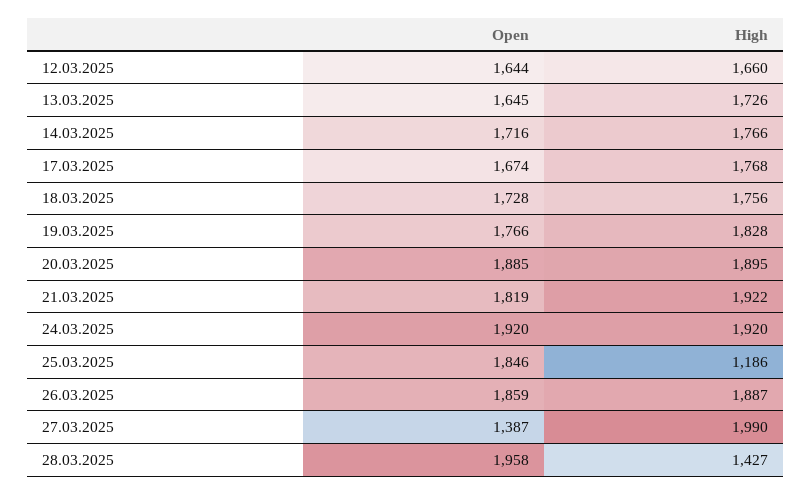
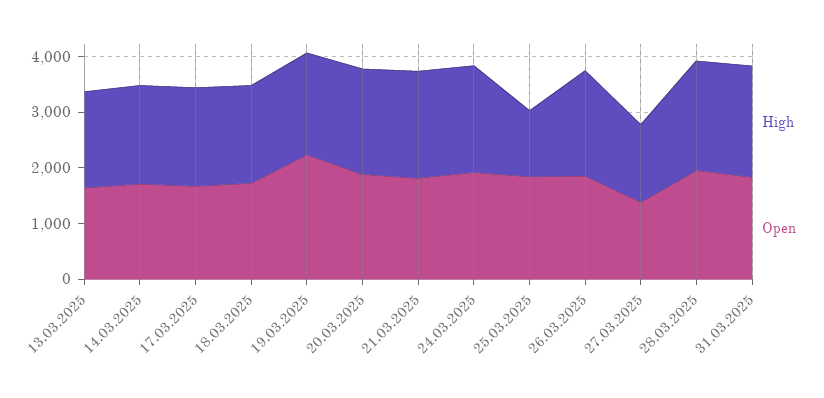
Open, 12.03.2025: 1644 -> none
High, 12.03.2025: 1660 -> none
Open, 19.03.2025: 1766 -> 2200
High, 27.03.2025: 1990 -> 1400
High, 28.03.2025: 1427 -> 2000
High, 31.03.2025: none -> 2000
Open, 31.03.2025: none -> 1800

